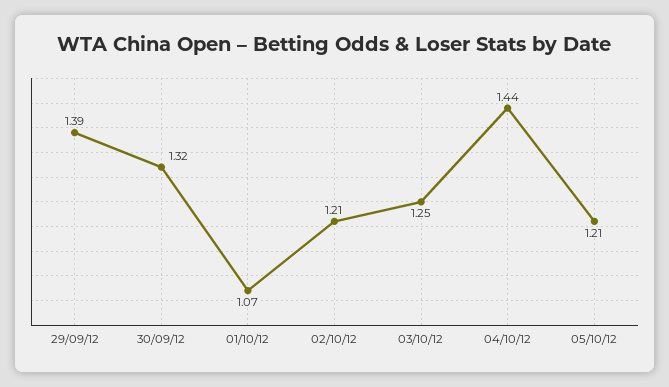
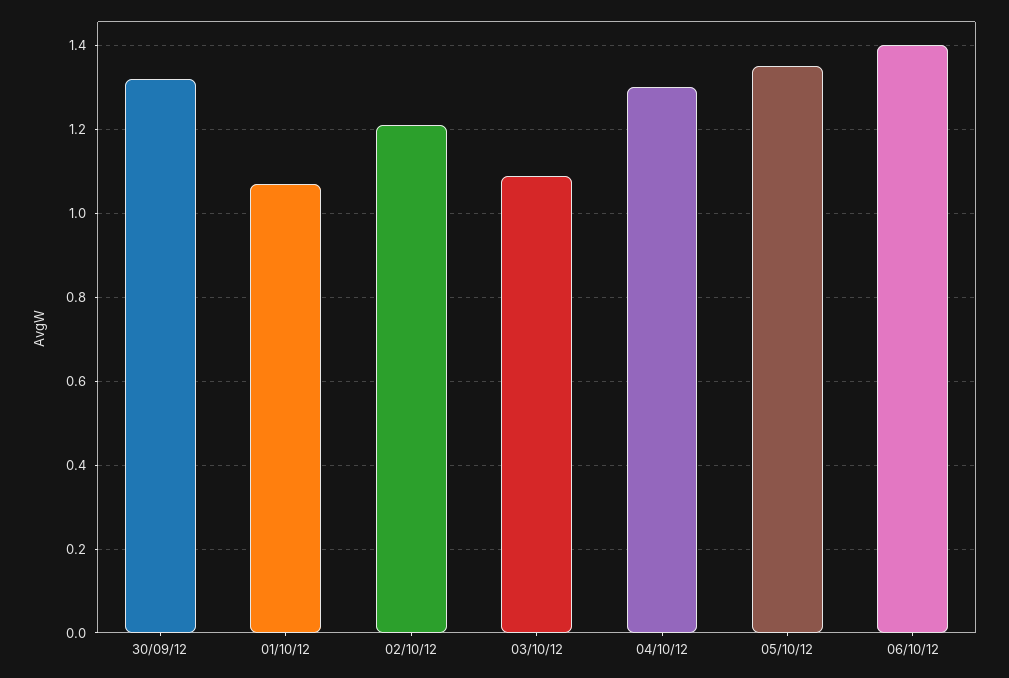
29/09/12: 1.39 -> none
03/10/12: 1.25 -> 1.1
04/10/12: 1.44 -> 1.3
05/10/12: 1.21 -> 1.35
06/10/12: none -> 1.4

